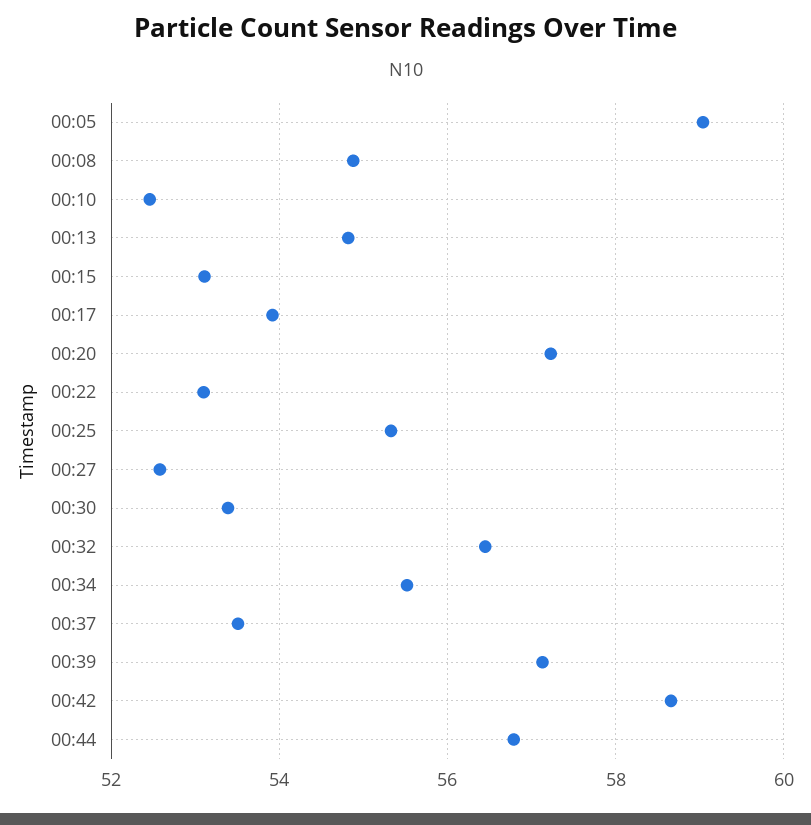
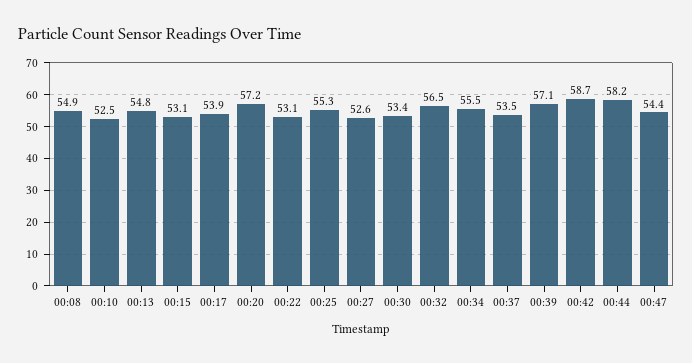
00:05: 59 -> none
00:44: 56.8 -> 58.2
00:47: none -> 54.4

